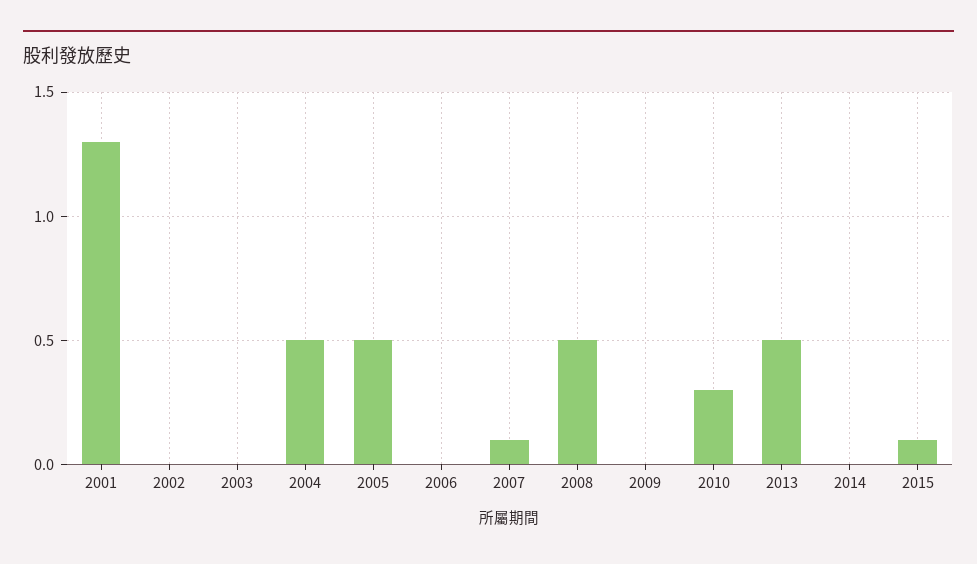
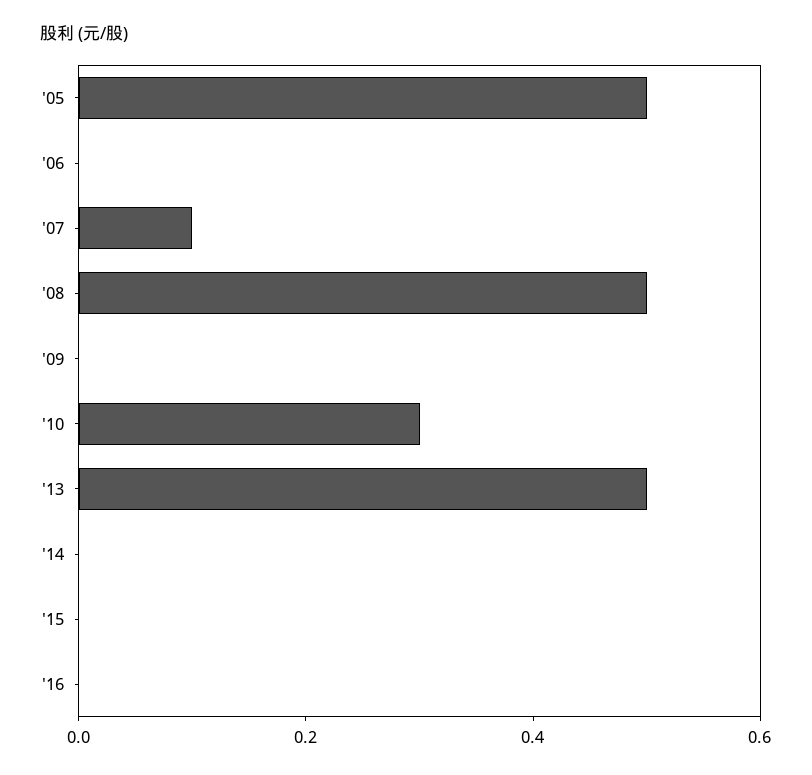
2001: 1.3 -> none
2002: 0 -> none
2003: 0 -> none
2004: 0.5 -> none
2015: 0.1 -> 0
'16: none -> 0

